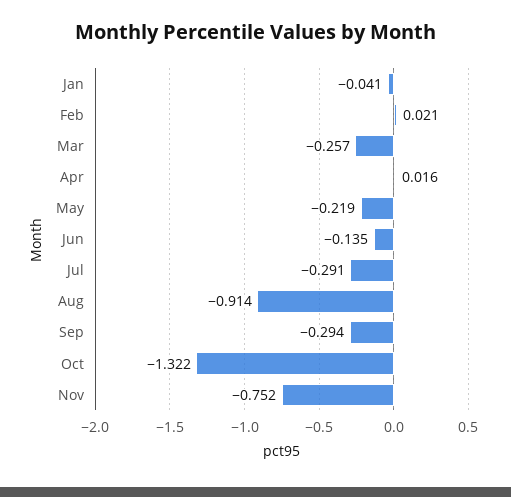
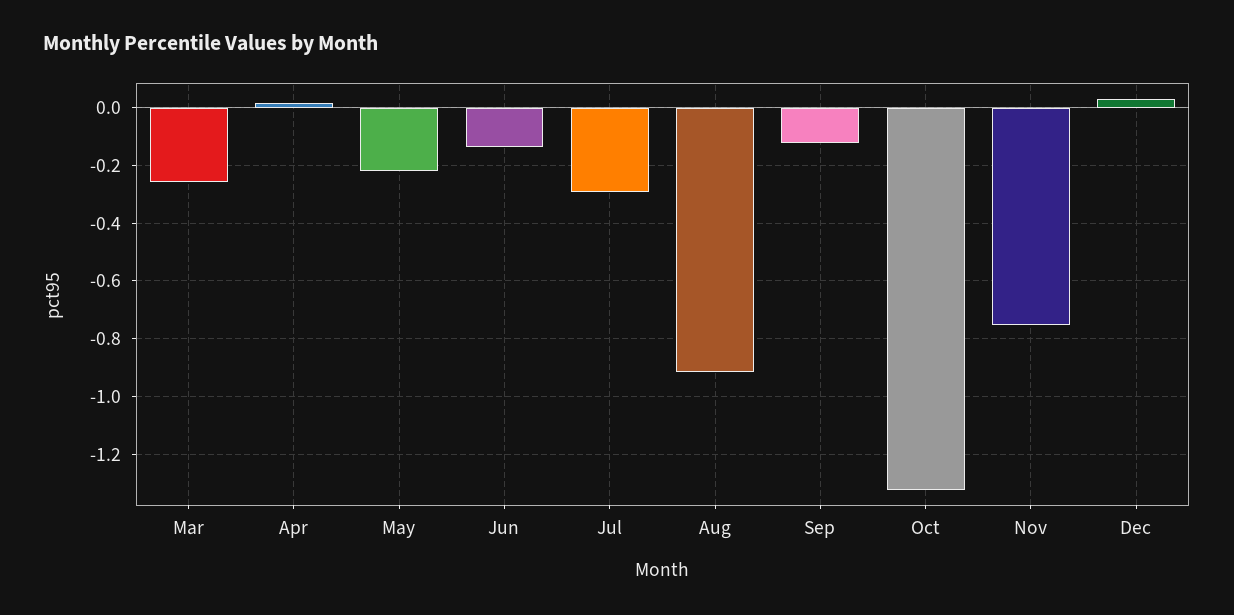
Jan: -0.041 -> none
Feb: 0.021 -> none
Sep: -0.294 -> -0.125
Dec: none -> 0.025

